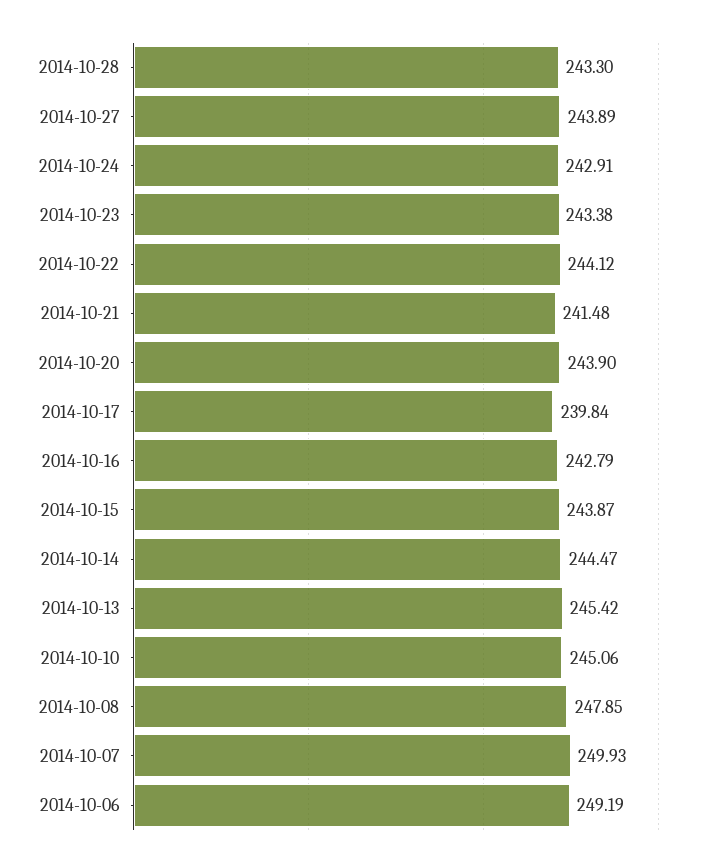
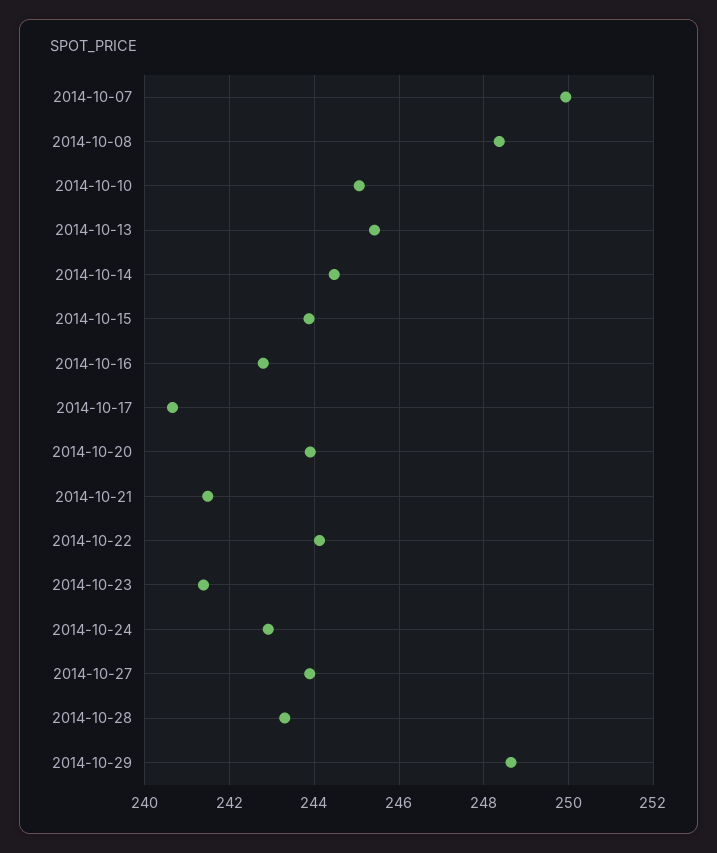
2014-10-23: 243.38 -> 241.4
2014-10-17: 239.84 -> 240.6
2014-10-08: 247.85 -> 248.4
2014-10-06: 249.19 -> none
2014-10-29: none -> 248.6

